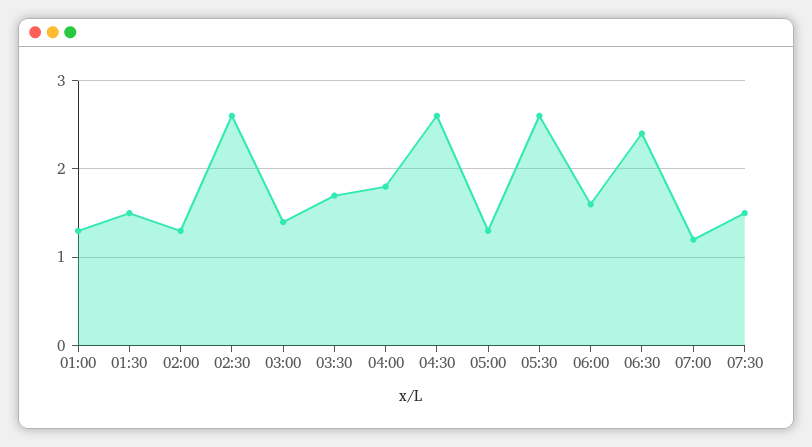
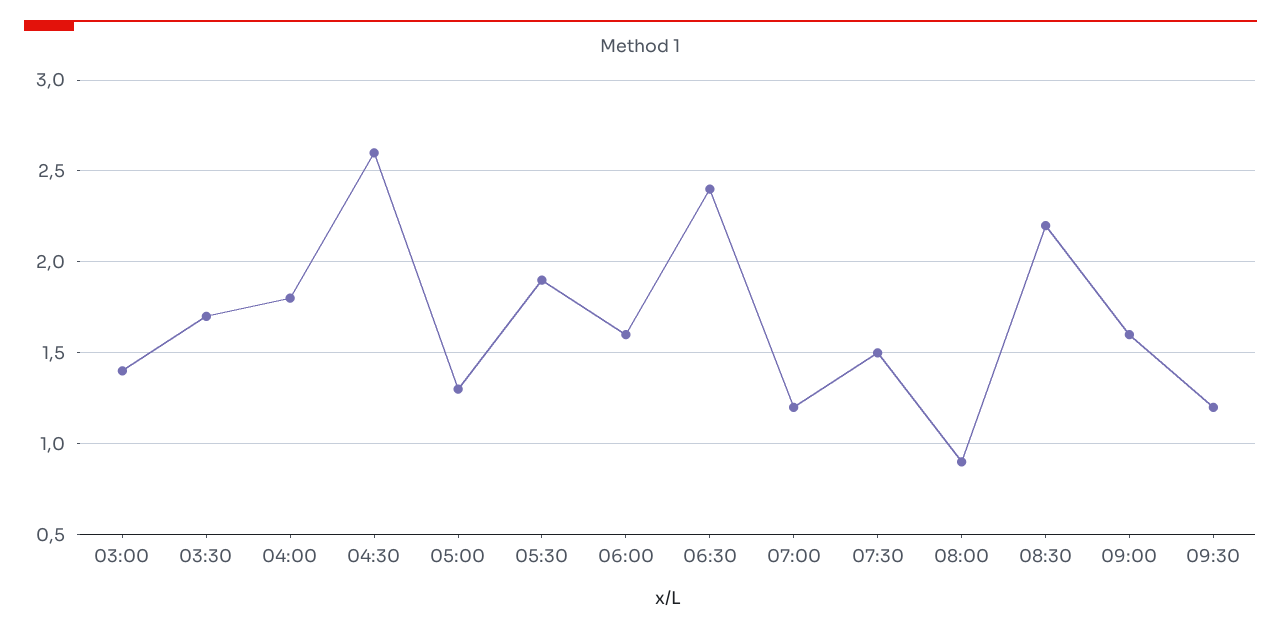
01:00: 1.3 -> none
01:30: 1.5 -> none
02:00: 1.3 -> none
02:30: 2.6 -> none
05:30: 2.6 -> 1.9
08:00: none -> 0.9
08:30: none -> 2.2
09:00: none -> 1.6
09:30: none -> 1.2

